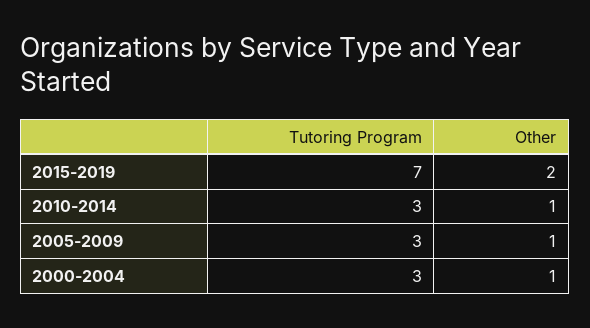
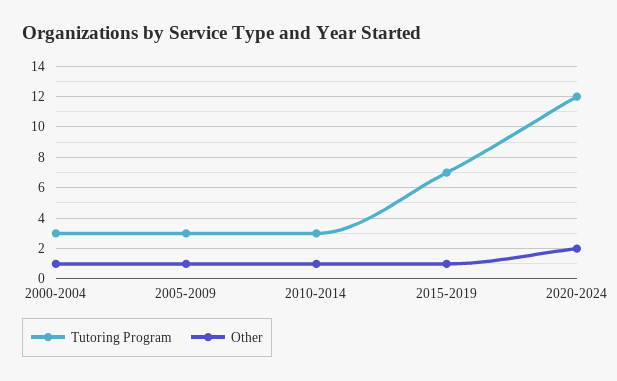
Other, 2015-2019: 2 -> 1
Tutoring Program, 2020-2024: none -> 12
Other, 2020-2024: none -> 2

